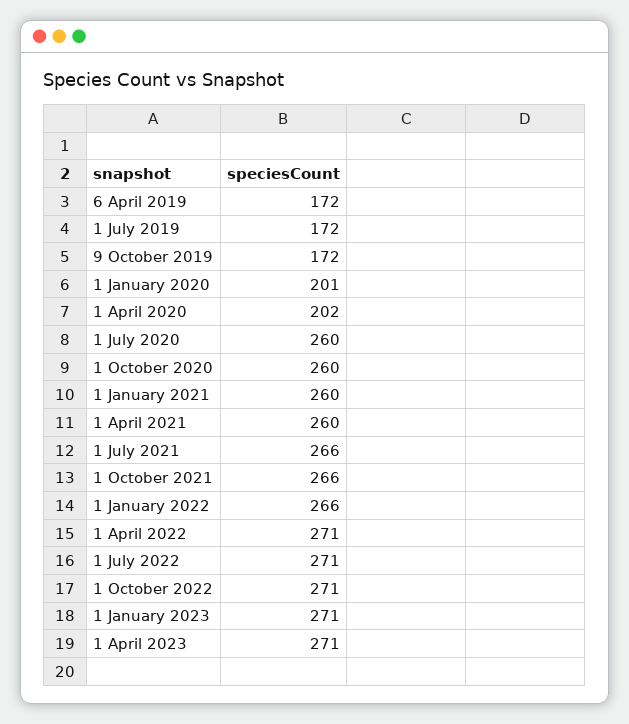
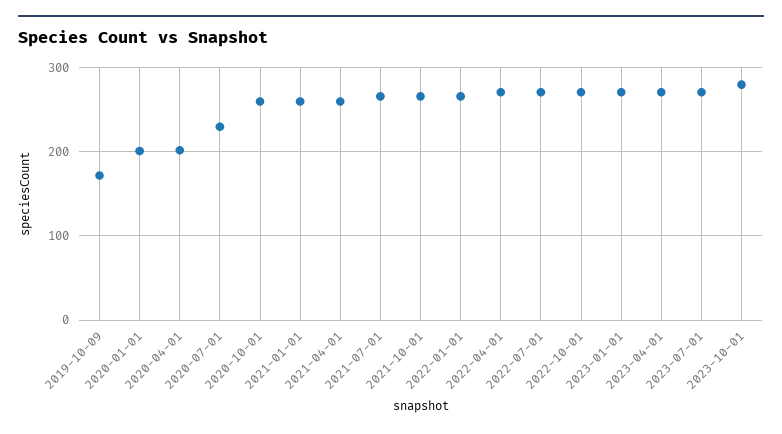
6 April 2019: 172 -> none
1 July 2019: 172 -> none
1 July 2020: 260 -> 230
2023-07-01: none -> 270
2023-10-01: none -> 280

